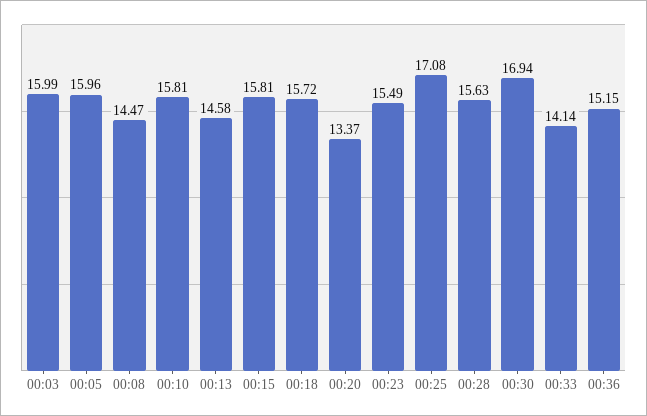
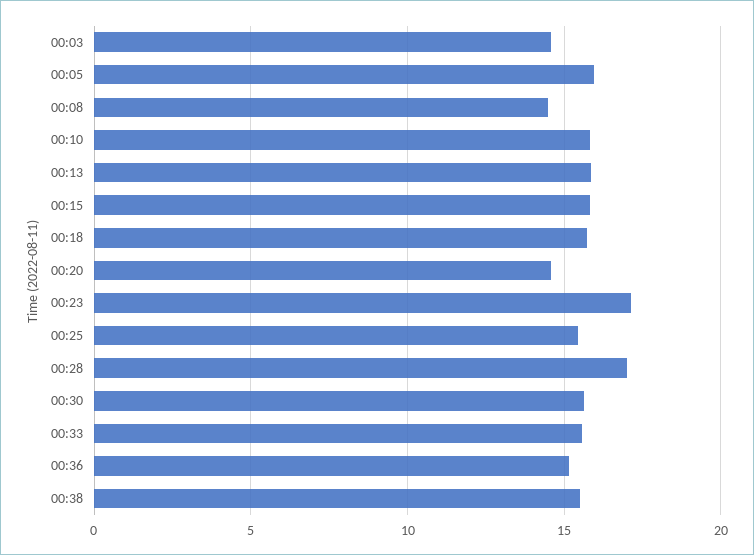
00:03: 15.99 -> 14.5
00:13: 14.58 -> 16
00:20: 13.37 -> 14.5
00:23: 15.49 -> 17
00:25: 17.08 -> 15.5
00:28: 15.63 -> 17
00:30: 16.94 -> 15.5
00:33: 14.14 -> 15.5
00:38: none -> 15.5

